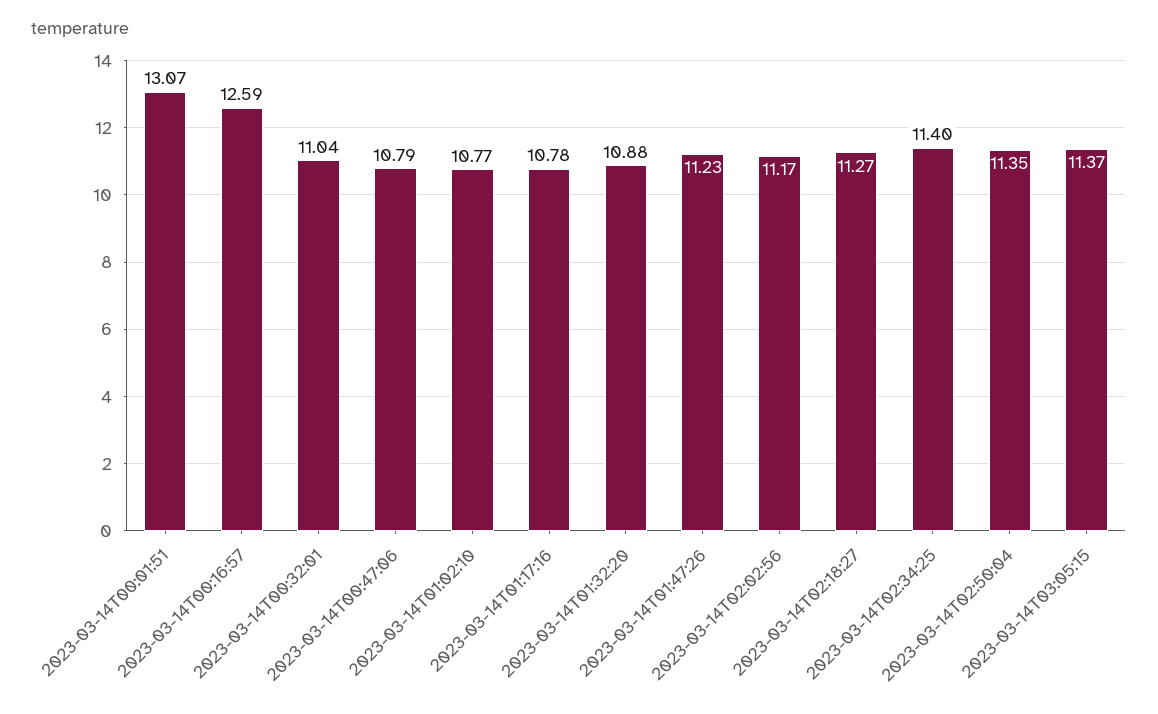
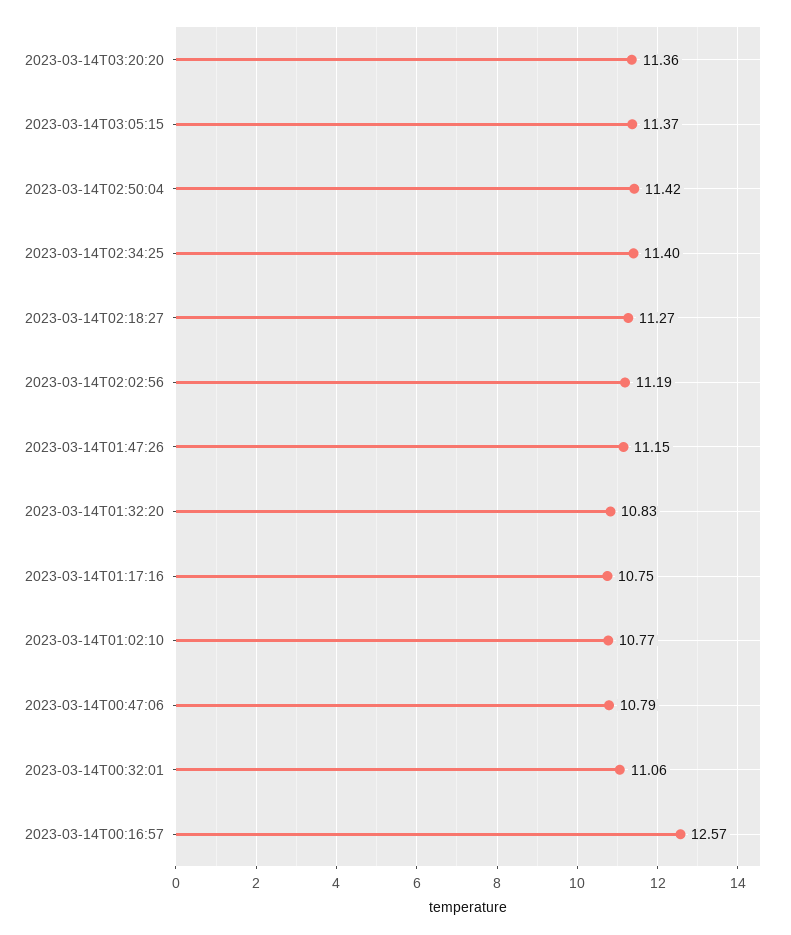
2023-03-14T00:01:51: 13.07 -> none
2023-03-14T00:16:57: 12.59 -> 12.57
2023-03-14T00:32:01: 11.04 -> 11.06
2023-03-14T01:17:16: 10.78 -> 10.75
2023-03-14T01:32:20: 10.88 -> 10.83
2023-03-14T01:47:26: 11.23 -> 11.15
2023-03-14T02:02:56: 11.17 -> 11.19
2023-03-14T02:50:04: 11.35 -> 11.42
2023-03-14T03:20:20: none -> 11.36

